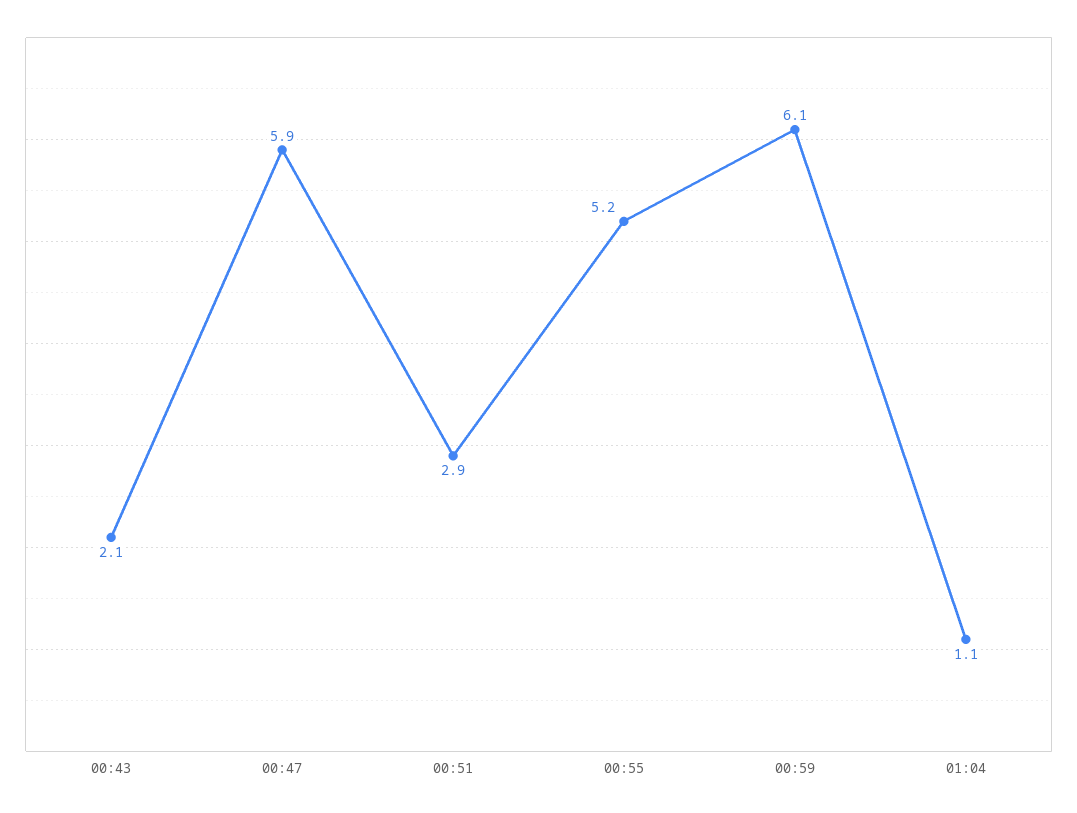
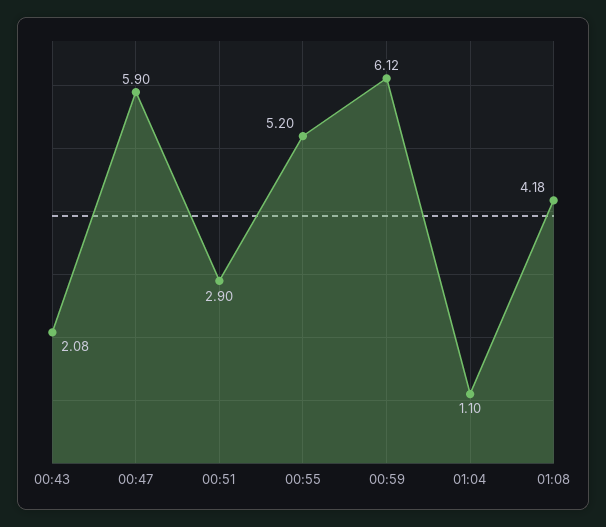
01:08: none -> 4.18

